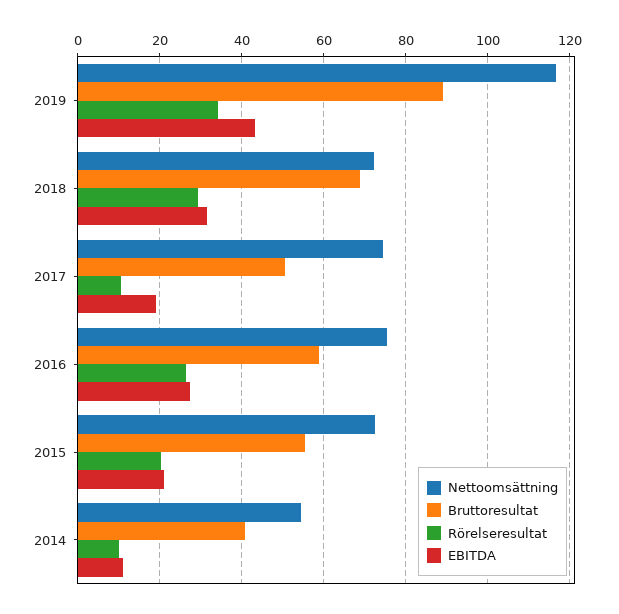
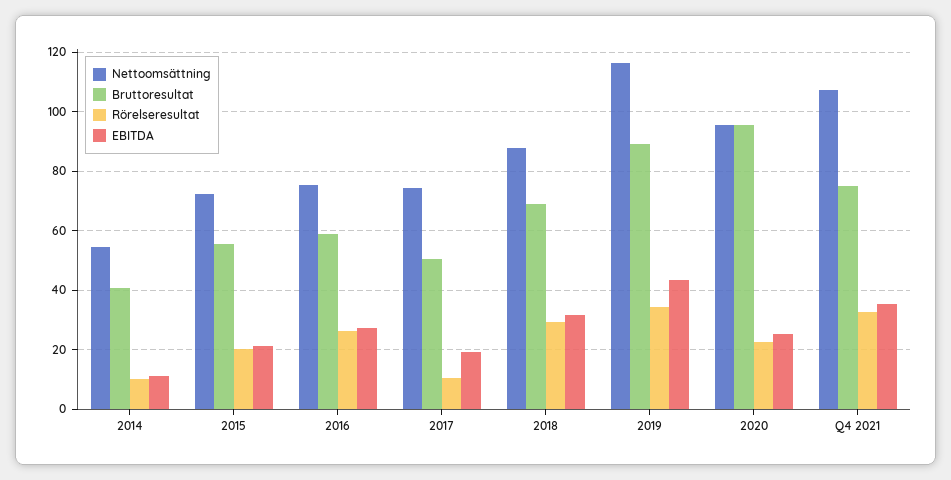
Nettoomsättning, 2018: 72 -> 87.5
Nettoomsättning, 2020: none -> 95
Bruttoresultat, 2020: none -> 95
Rörelseresultat, 2020: none -> 22.5
EBITDA, 2020: none -> 25
Nettoomsättning, Q4 2021: none -> 107.5
Bruttoresultat, Q4 2021: none -> 75
Rörelseresultat, Q4 2021: none -> 32.5
EBITDA, Q4 2021: none -> 35

